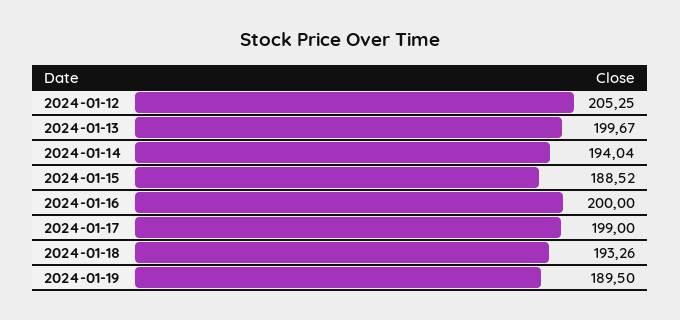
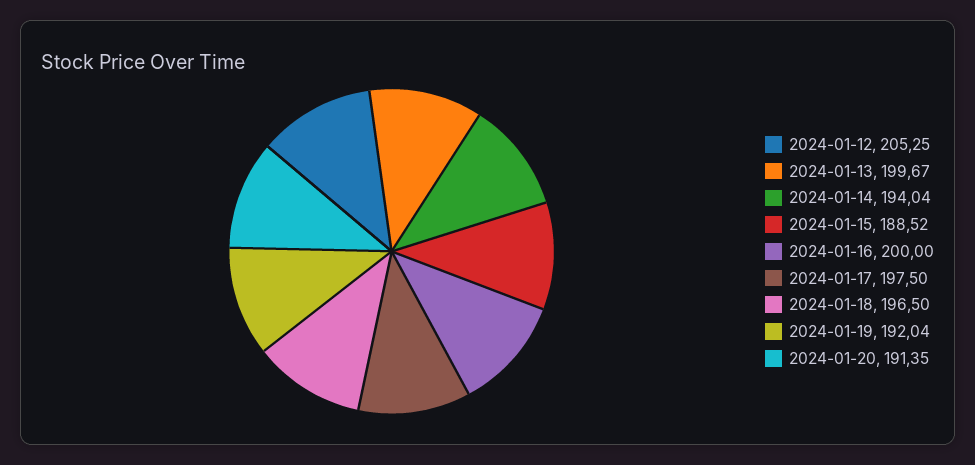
2024-01-17: 199 -> 197.5
2024-01-18: 193.26 -> 196.5
2024-01-19: 189.5 -> 192.04
2024-01-20: none -> 191.35

